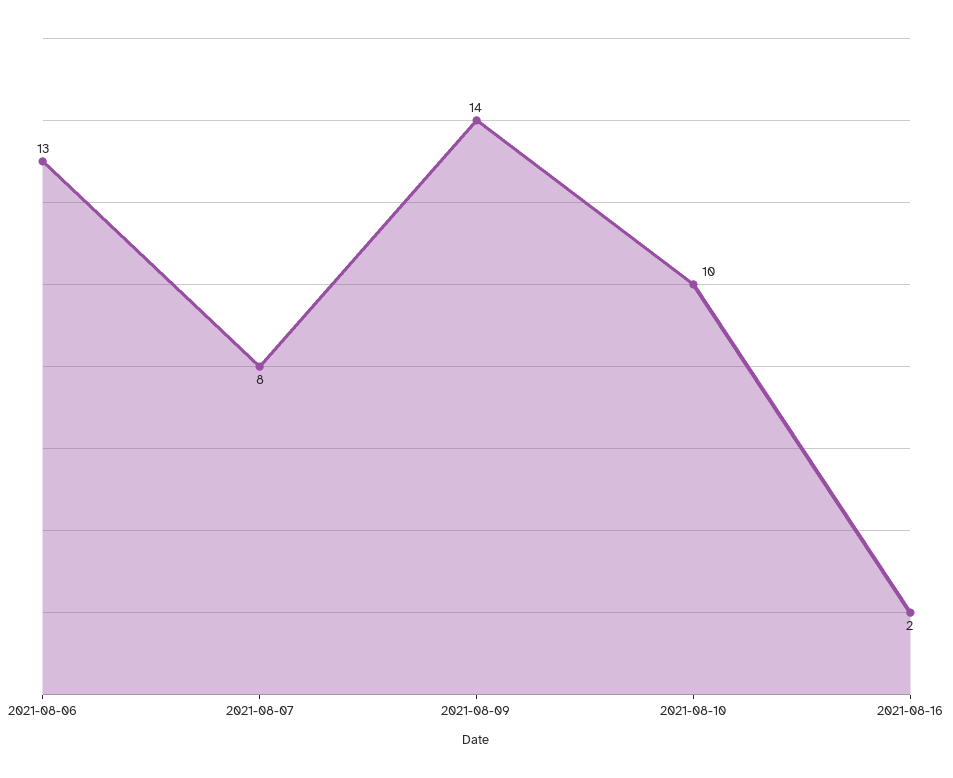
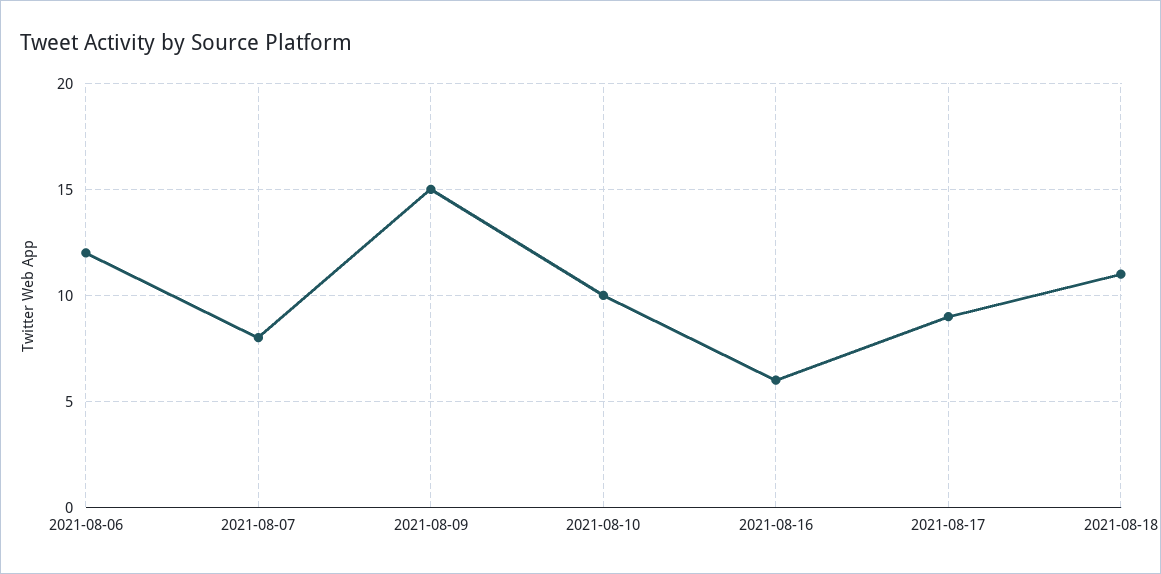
2021-08-06: 13 -> 12
2021-08-09: 14 -> 15
2021-08-16: 2 -> 6
2021-08-17: none -> 9
2021-08-18: none -> 11

